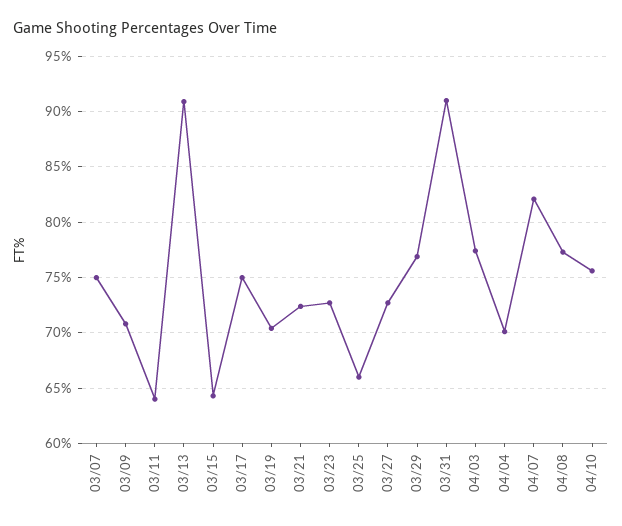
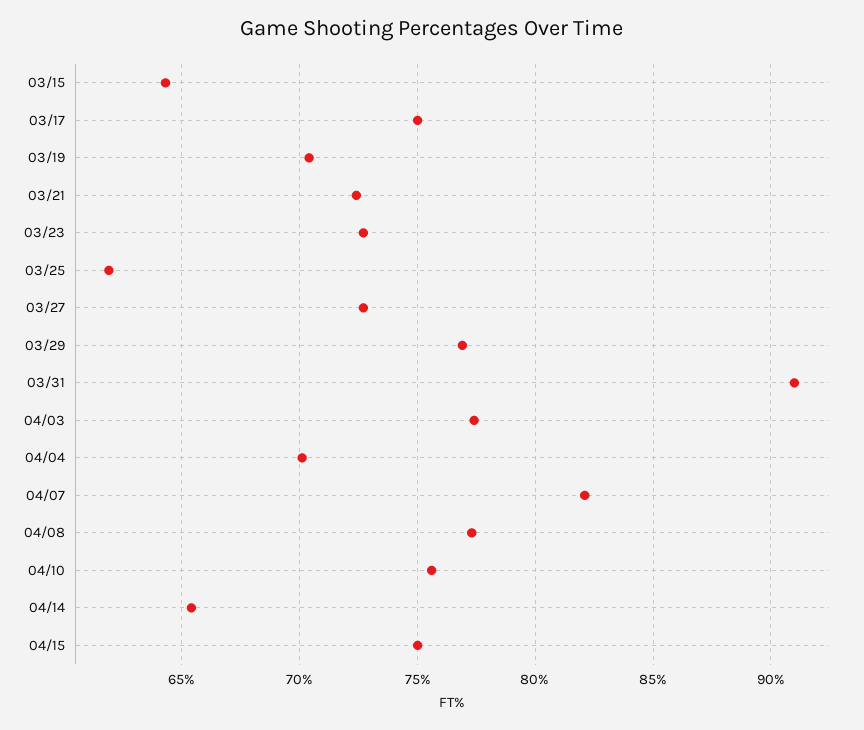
03/07: 75 -> none
03/09: 71 -> none
03/11: 64 -> none
03/13: 91 -> none
03/25: 66 -> 62
04/14: none -> 65.5
04/15: none -> 75

